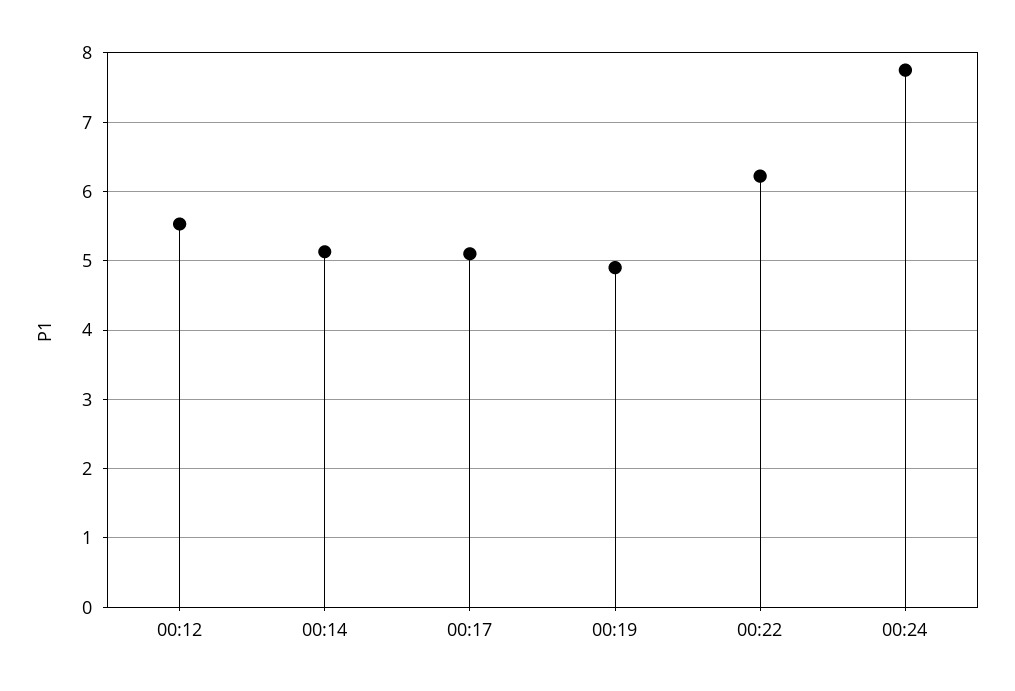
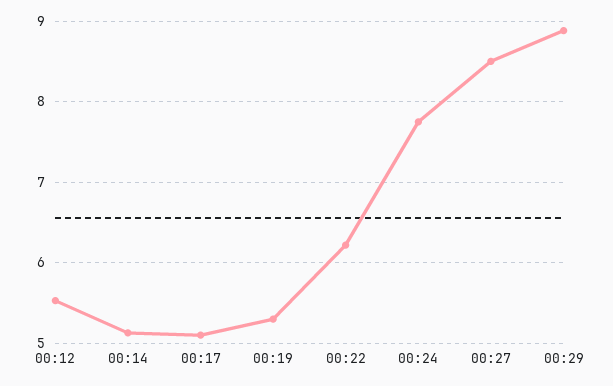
00:19: 4.9 -> 5.3
00:27: none -> 8.5
00:29: none -> 8.9

